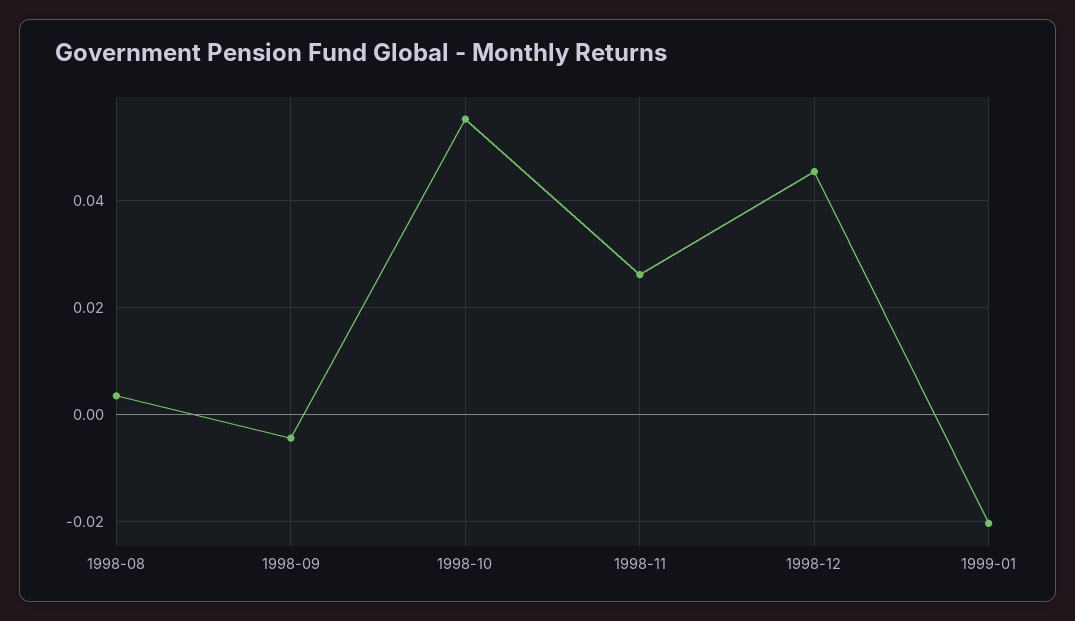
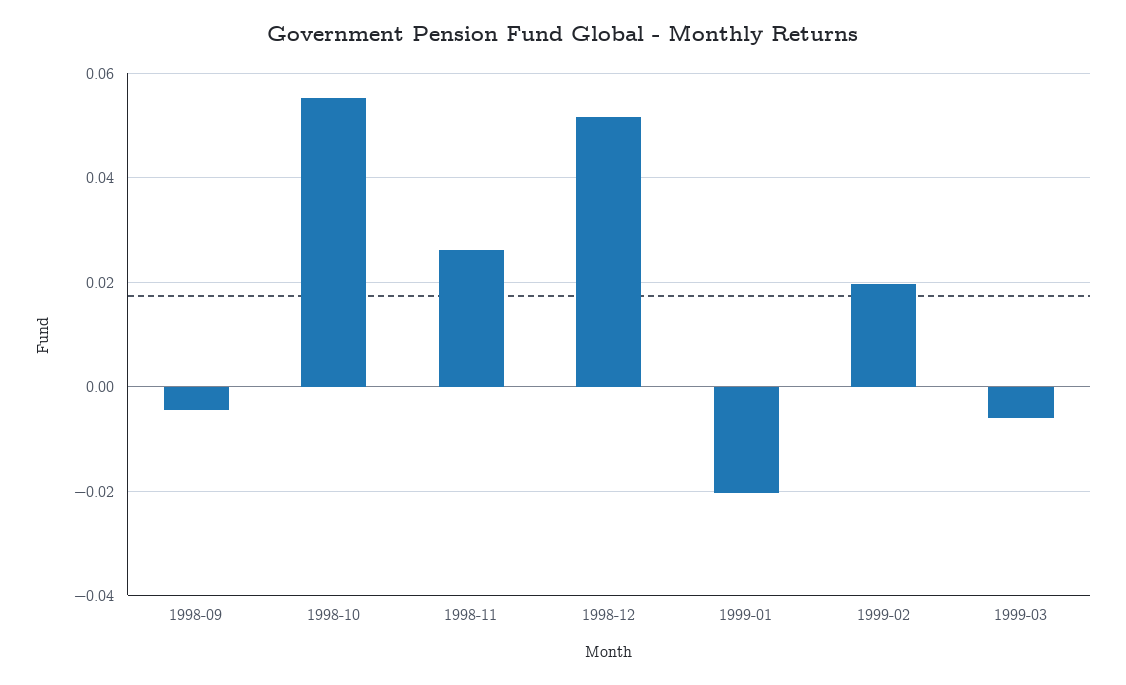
1998-08: 0.004 -> none
1998-12: 0.046 -> 0.052
1999-02: none -> 0.02
1999-03: none -> -0.006

